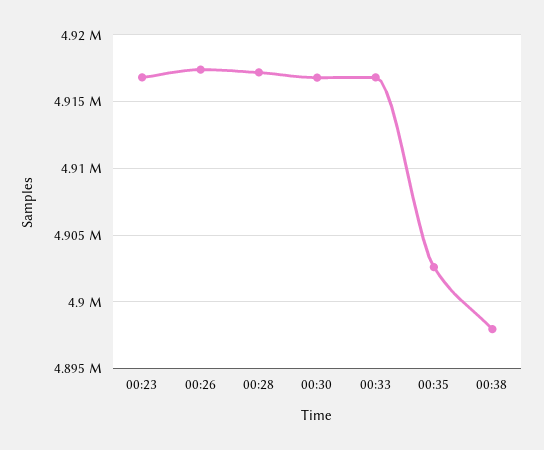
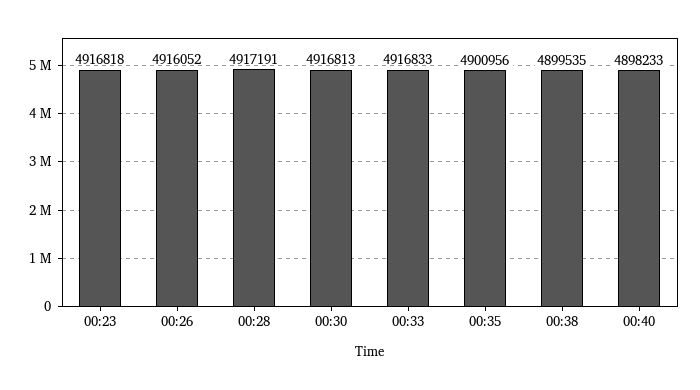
00:26: 4917500 -> 4916052
00:35: 4902500 -> 4900956
00:38: 4898000 -> 4899535
00:40: none -> 4898233

